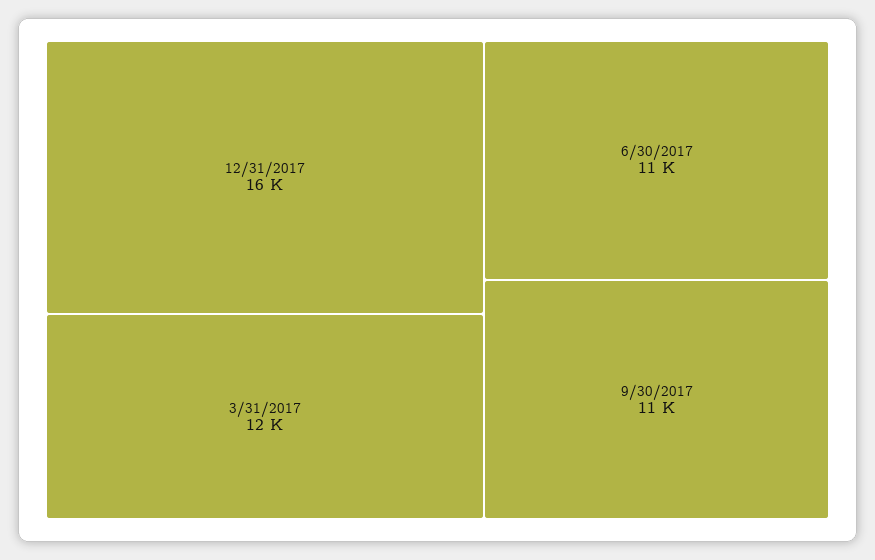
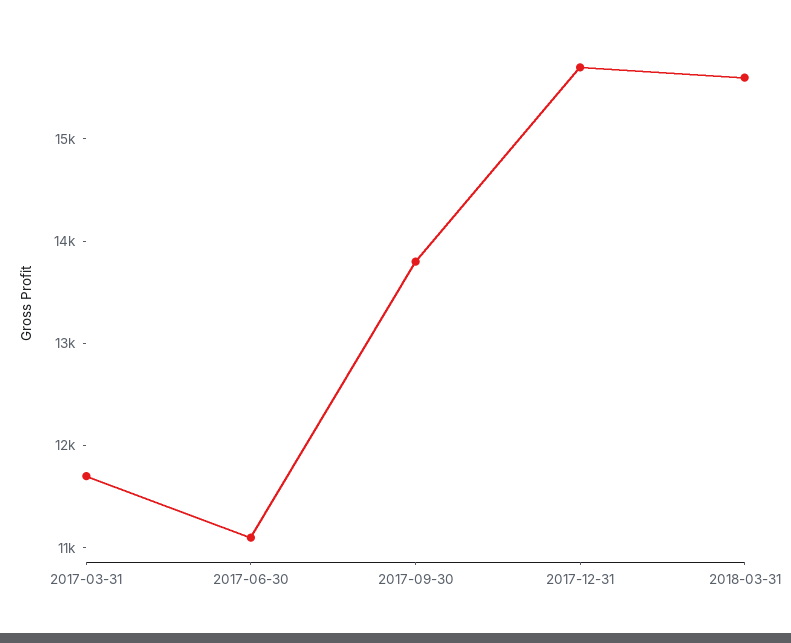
9/30/2017: 11000 -> 13800
2018-03-31: none -> 15600

